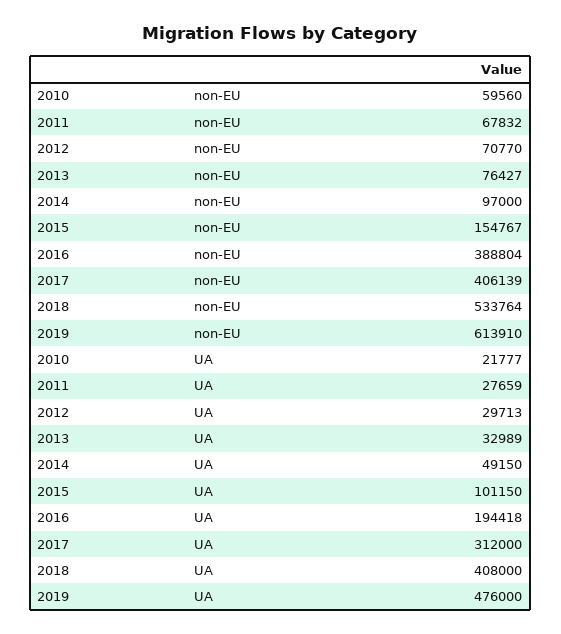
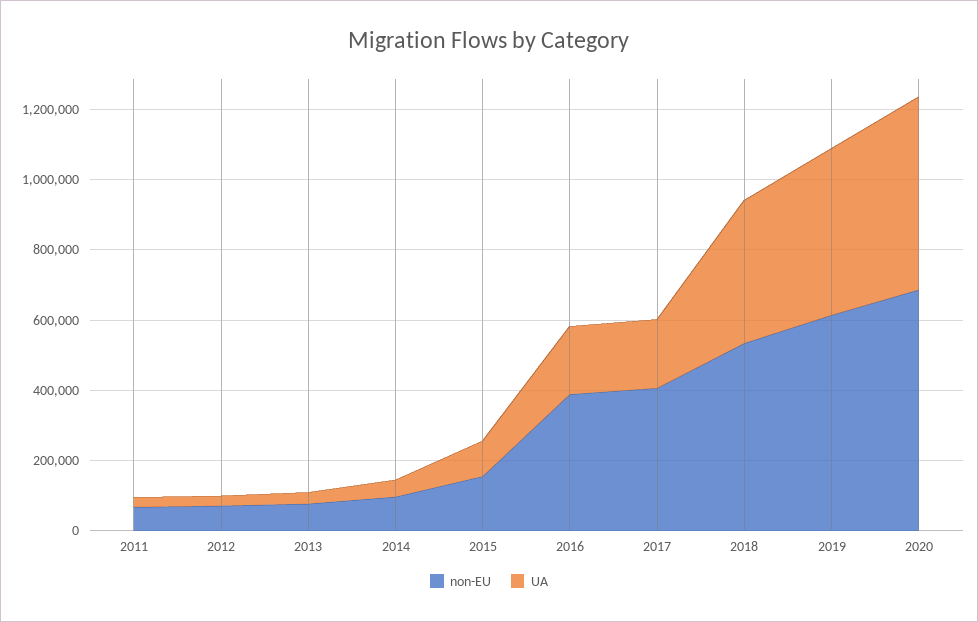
non-EU, 2010: 59560 -> none
UA, 2010: 21777 -> none
UA, 2017: 312000 -> 200000
non-EU, 2020: none -> 700000
UA, 2020: none -> 550000

